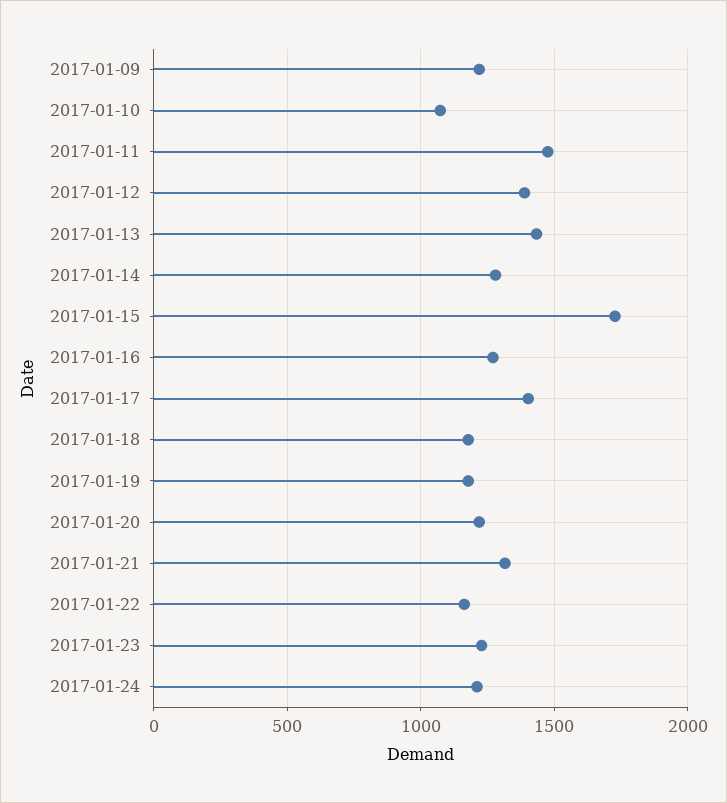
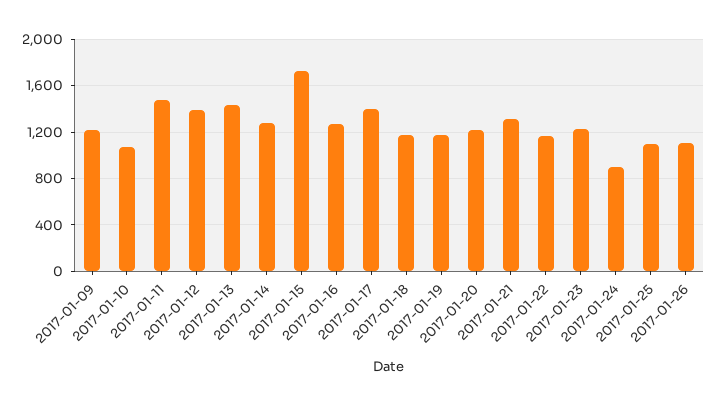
2017-01-24: 1200 -> 900
2017-01-25: none -> 1100
2017-01-26: none -> 1100

